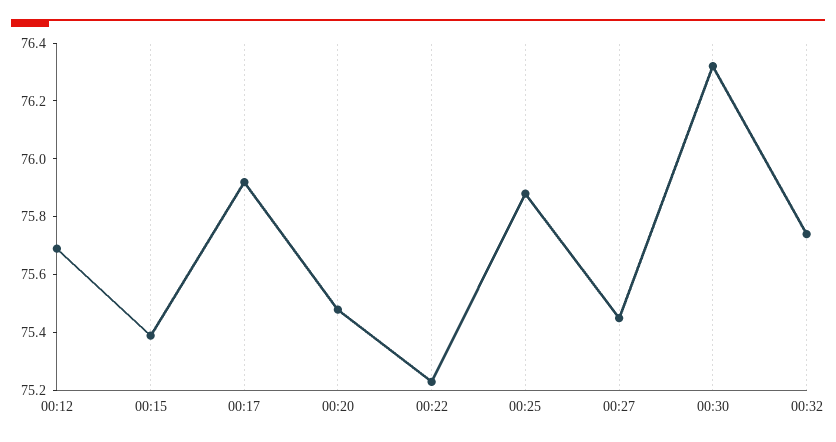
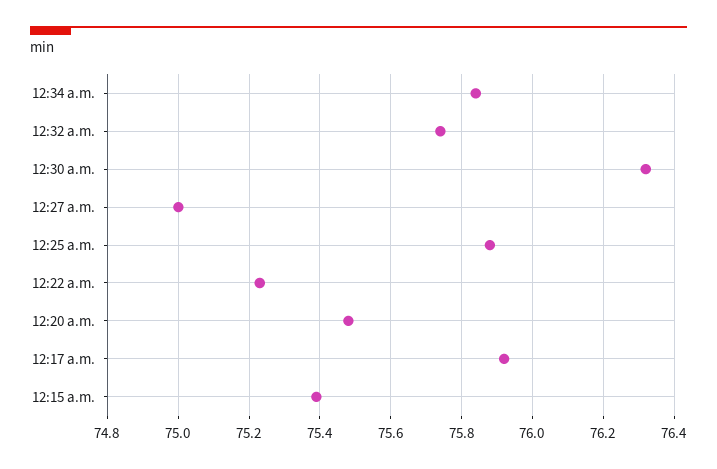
00:12: 75.7 -> none
00:27: 75.45 -> 75
12:34 a.m.: none -> 75.85

